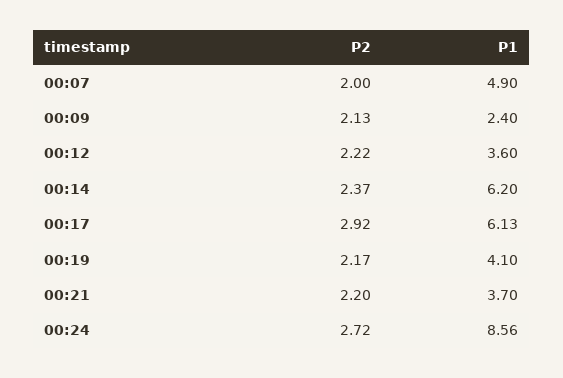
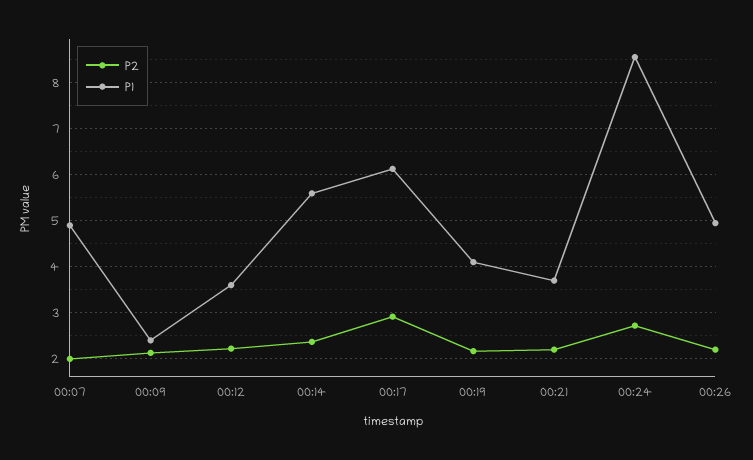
P1, 00:14: 6.2 -> 5.6
P2, 00:26: none -> 2.2
P1, 00:26: none -> 5

